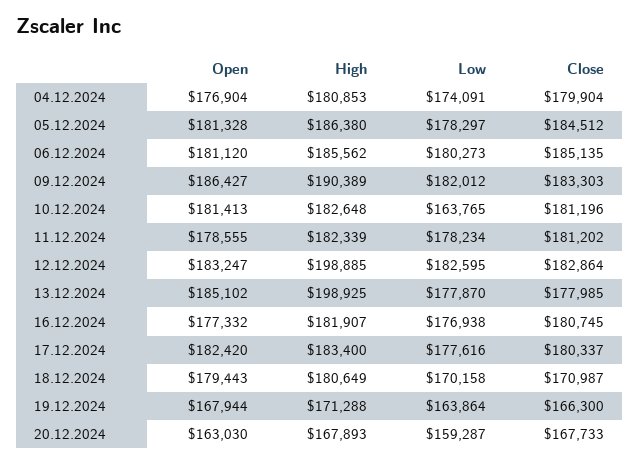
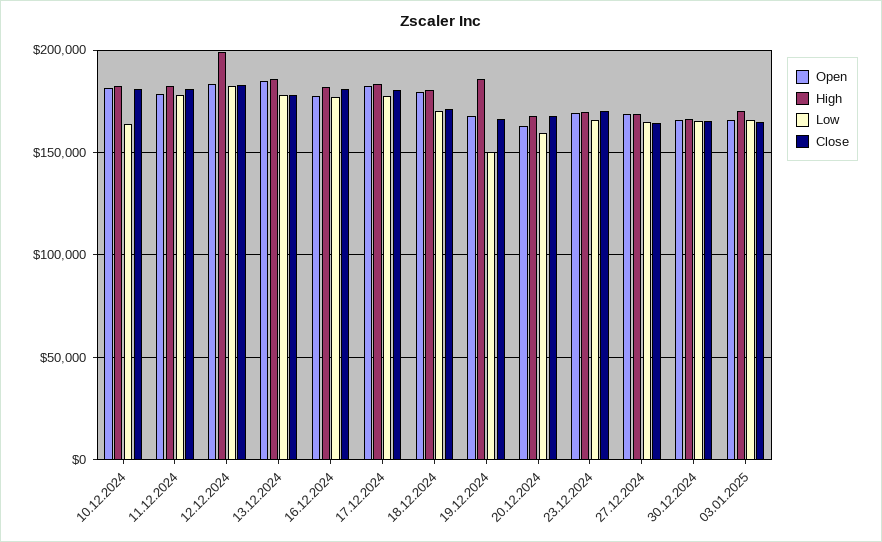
Open, 04.12.2024: 176904 -> none
High, 04.12.2024: 180853 -> none
Low, 04.12.2024: 174091 -> none
Close, 04.12.2024: 179904 -> none
Open, 05.12.2024: 181328 -> none
High, 05.12.2024: 186380 -> none
Low, 05.12.2024: 178297 -> none
Close, 05.12.2024: 184512 -> none
Open, 06.12.2024: 181120 -> none
High, 06.12.2024: 185562 -> none
Low, 06.12.2024: 180273 -> none
Close, 06.12.2024: 185135 -> none
Open, 09.12.2024: 186427 -> none
High, 09.12.2024: 190389 -> none
Low, 09.12.2024: 182012 -> none
Close, 09.12.2024: 183303 -> none
High, 13.12.2024: 198925 -> 185000
High, 19.12.2024: 171288 -> 185000
Low, 19.12.2024: 163864 -> 150000
Open, 23.12.2024: none -> 170000
High, 23.12.2024: none -> 170000
Low, 23.12.2024: none -> 165000
Close, 23.12.2024: none -> 170000
Open, 27.12.2024: none -> 170000
High, 27.12.2024: none -> 170000
Low, 27.12.2024: none -> 165000
Close, 27.12.2024: none -> 165000
Open, 30.12.2024: none -> 165000
High, 30.12.2024: none -> 165000
Low, 30.12.2024: none -> 165000
Close, 30.12.2024: none -> 165000
Open, 03.01.2025: none -> 165000
High, 03.01.2025: none -> 170000
Low, 03.01.2025: none -> 165000
Close, 03.01.2025: none -> 165000

